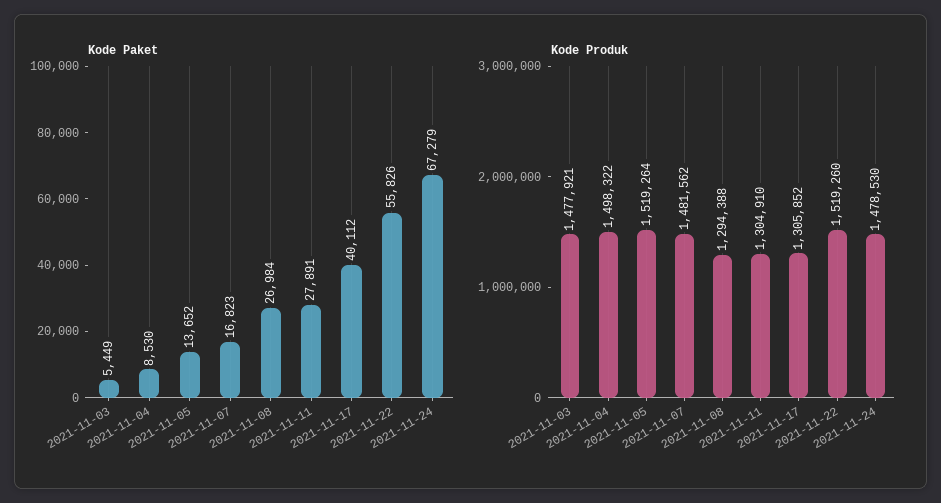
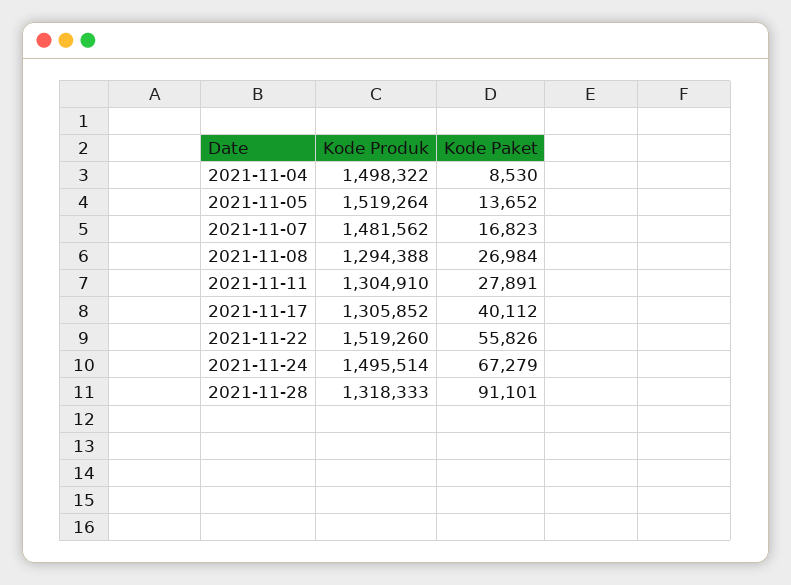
Kode Paket, 2021-11-03: 5449 -> none
Kode Produk, 2021-11-03: 1477921 -> none
Kode Produk, 2021-11-24: 1478530 -> 1495514
Kode Produk, 2021-11-28: none -> 1318333
Kode Paket, 2021-11-28: none -> 91101

